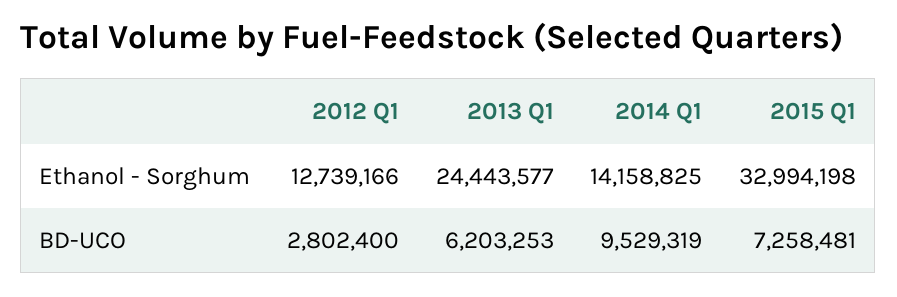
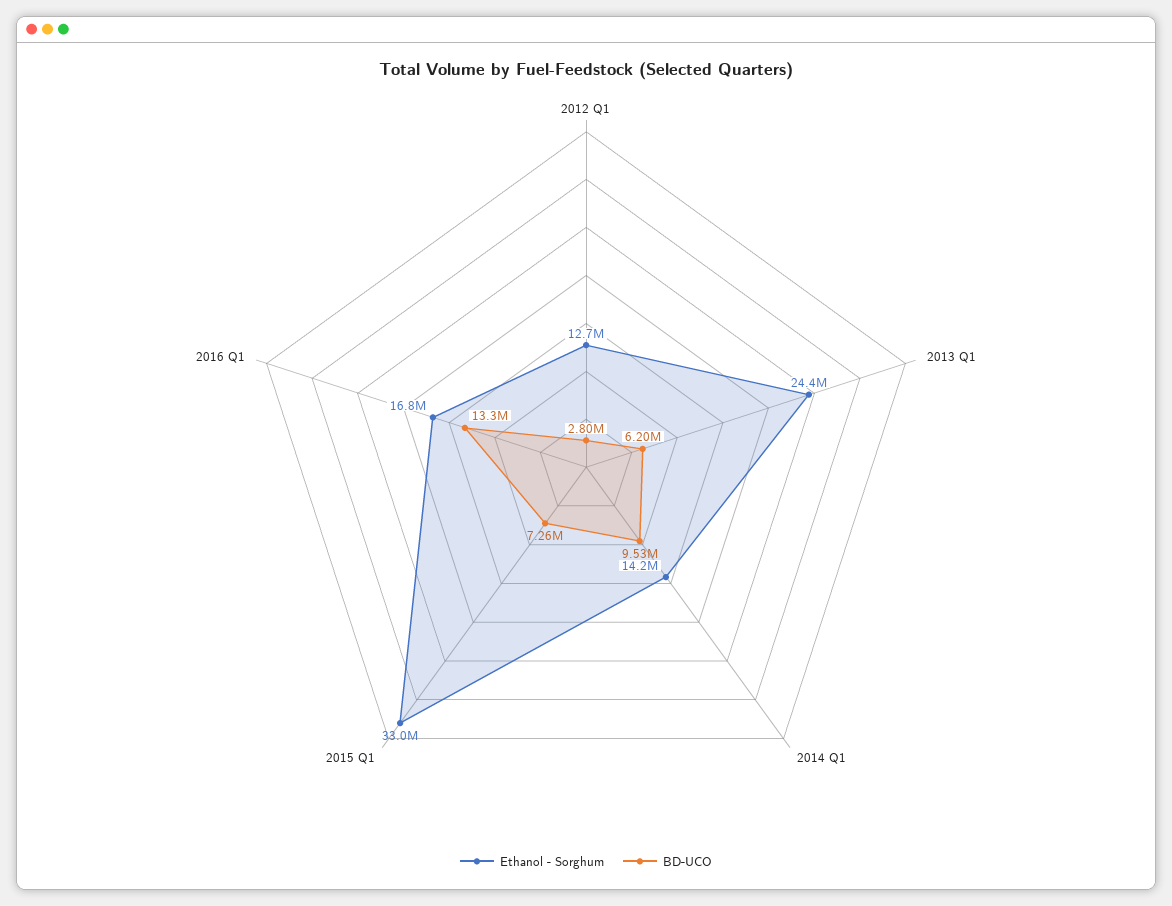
Ethanol - Sorghum, 2016 Q1: none -> 16800000
BD-UCO, 2016 Q1: none -> 13300000

